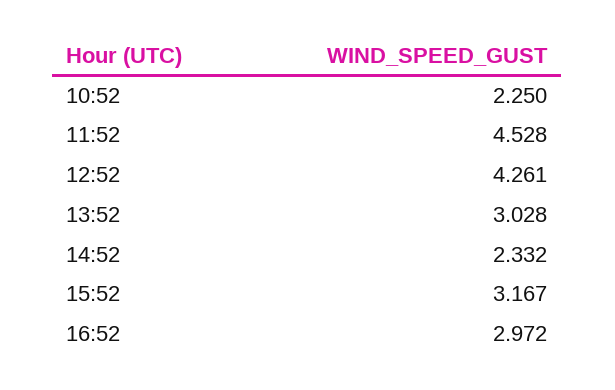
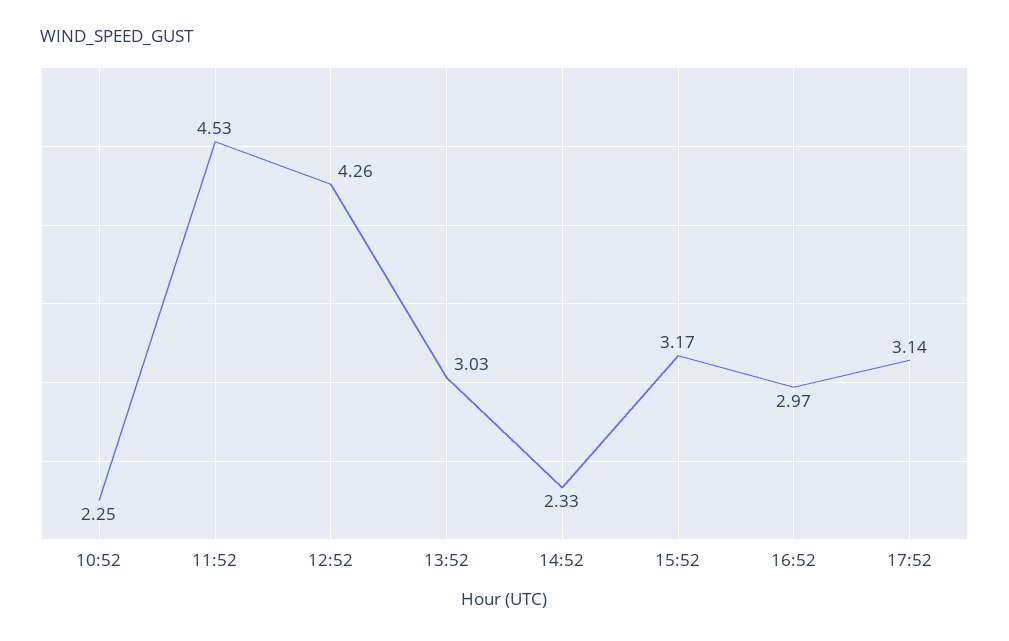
17:52: none -> 3.14

